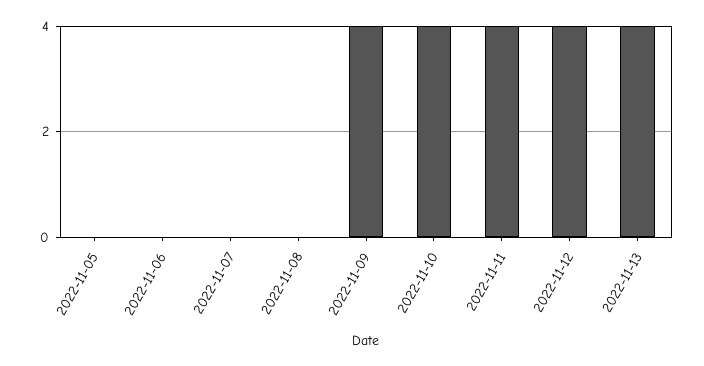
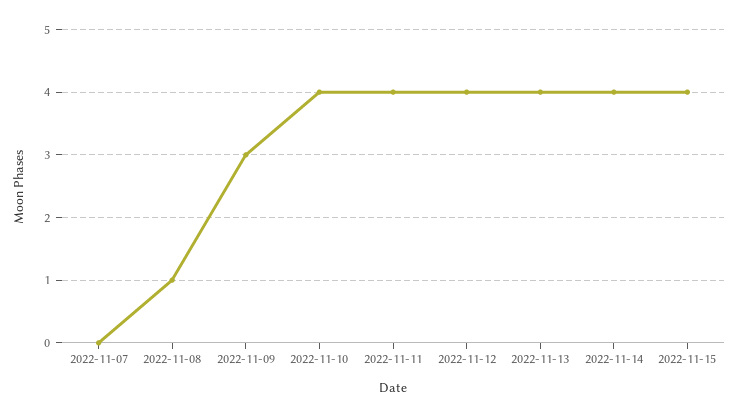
2022-11-05: 0 -> none
2022-11-06: 0 -> none
2022-11-08: 0 -> 1
2022-11-09: 4 -> 3
2022-11-14: none -> 4
2022-11-15: none -> 4

